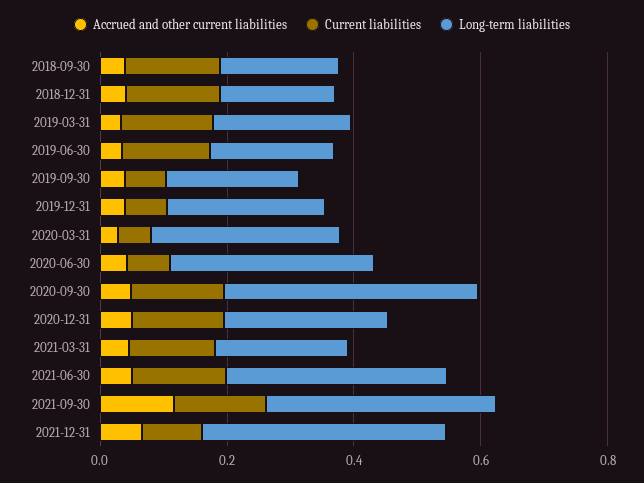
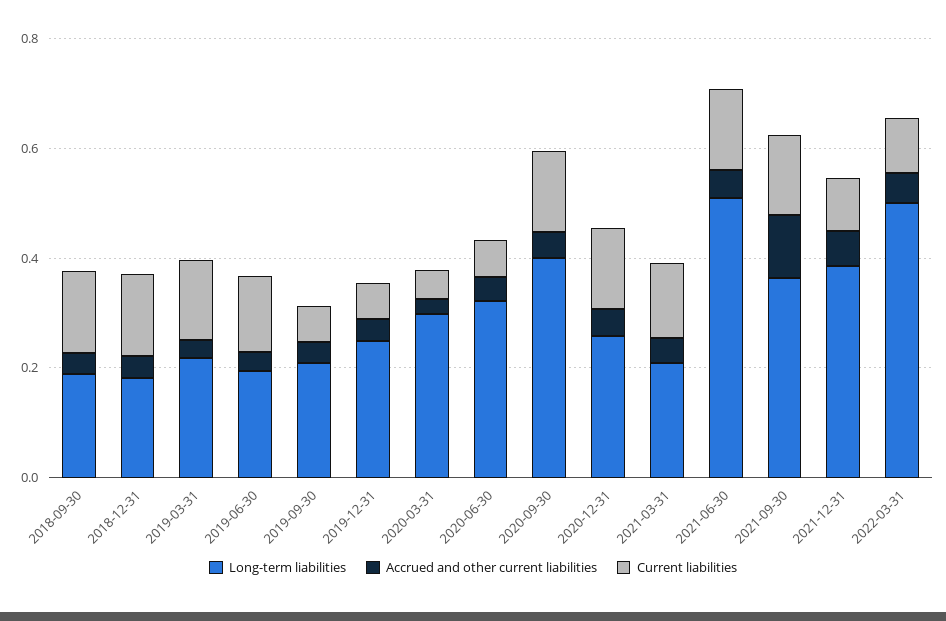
Long-term liabilities, 2021-06-30: 0.35 -> 0.5
Long-term liabilities, 2022-03-31: none -> 0.5
Accrued and other current liabilities, 2022-03-31: none -> 0.05
Current liabilities, 2022-03-31: none -> 0.1

